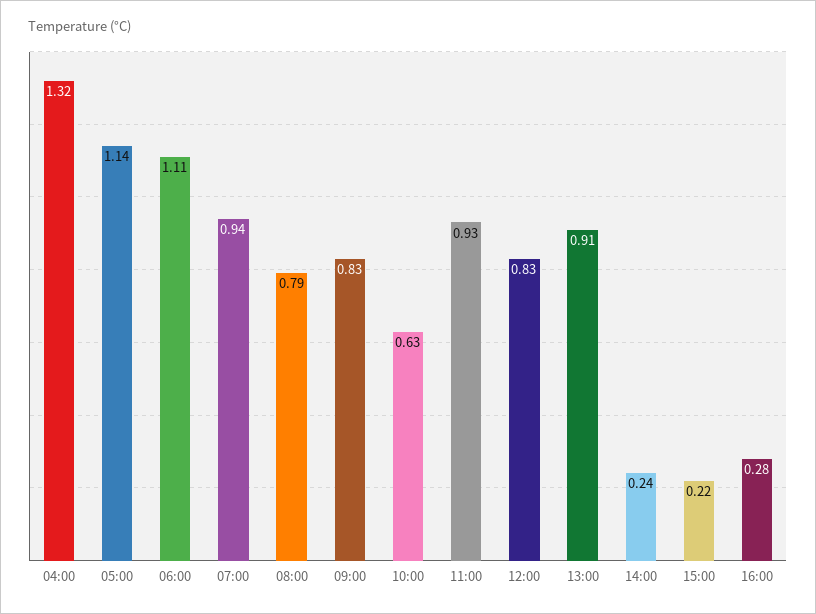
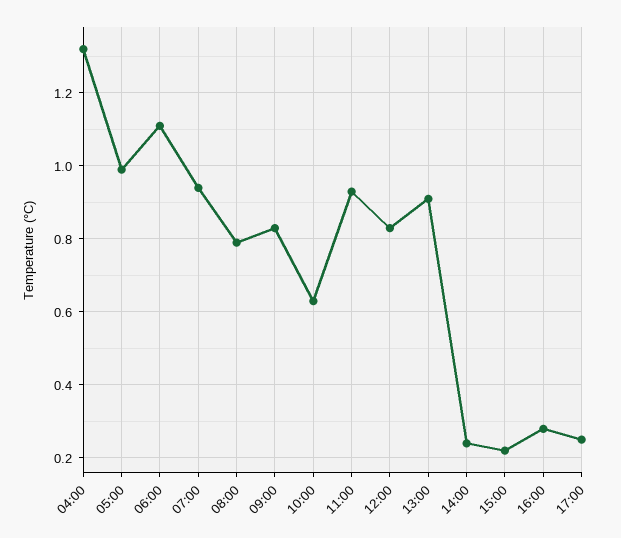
05:00: 1.14 -> 1
17:00: none -> 0.25

